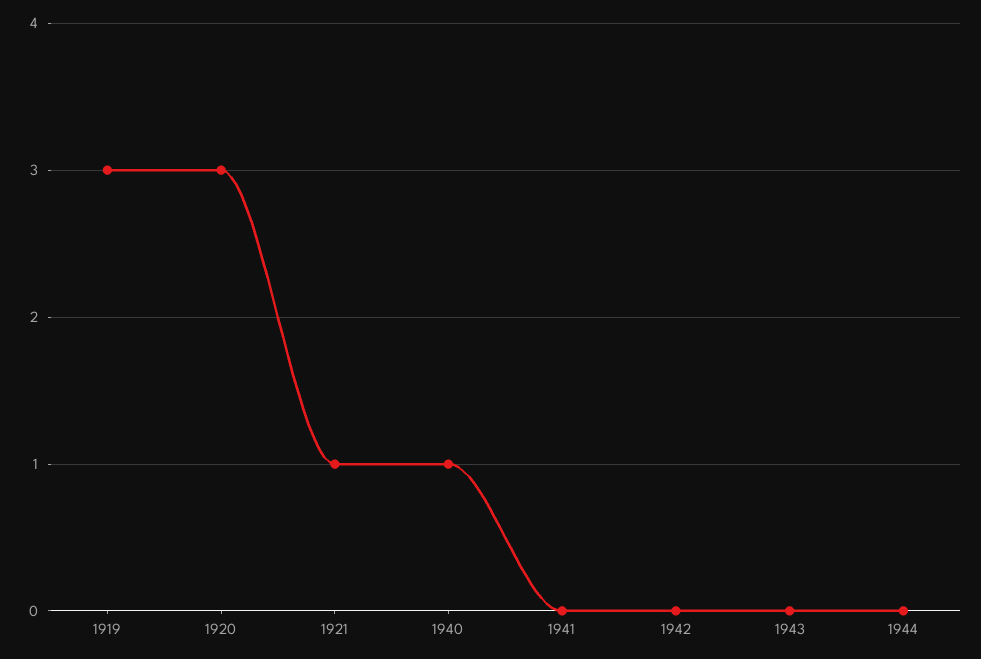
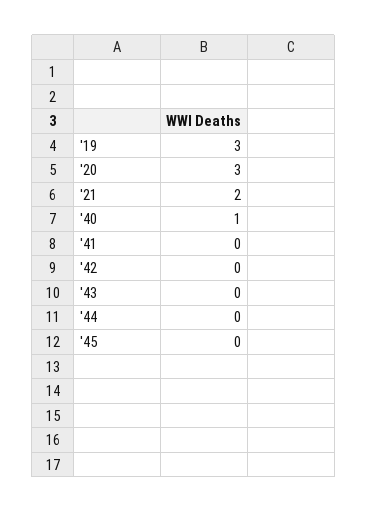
1921: 1 -> 2
'45: none -> 0

